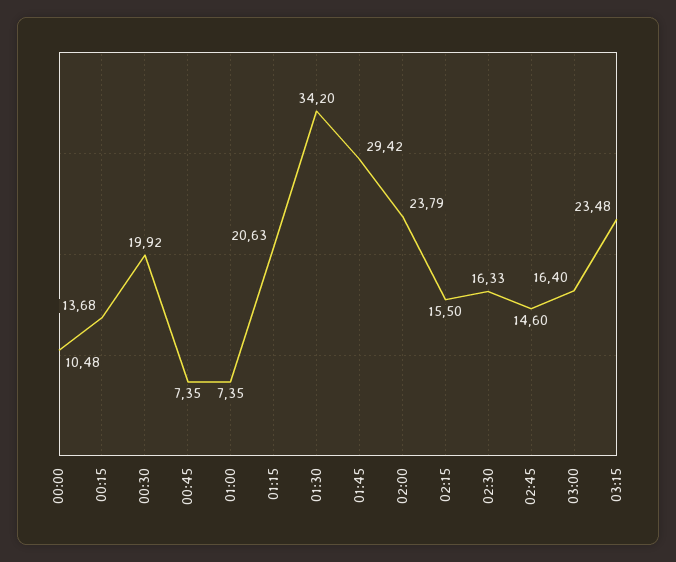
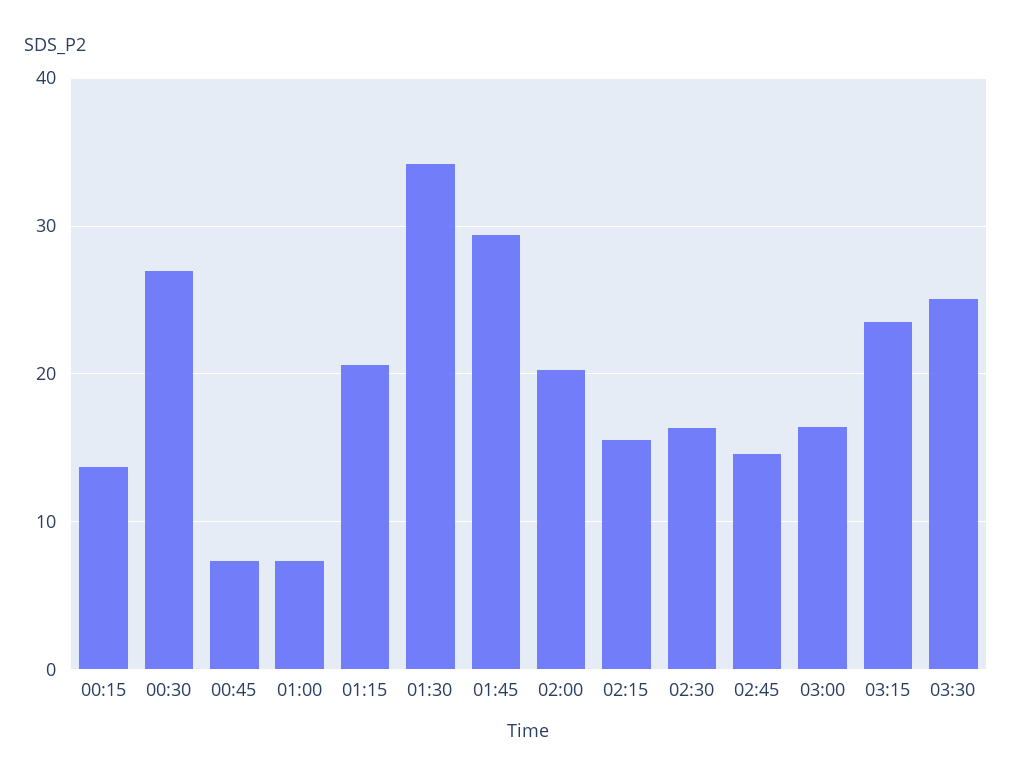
00:00: 10.48 -> none
00:30: 19.92 -> 27
02:00: 23.79 -> 20
03:30: none -> 25

